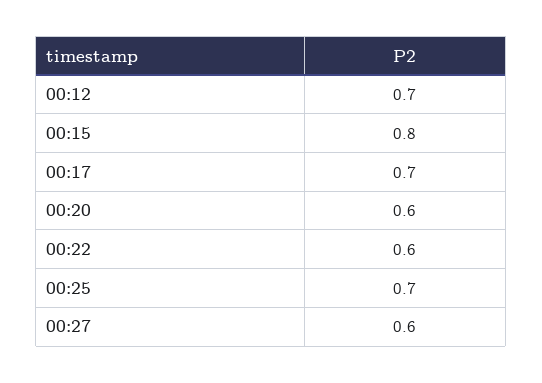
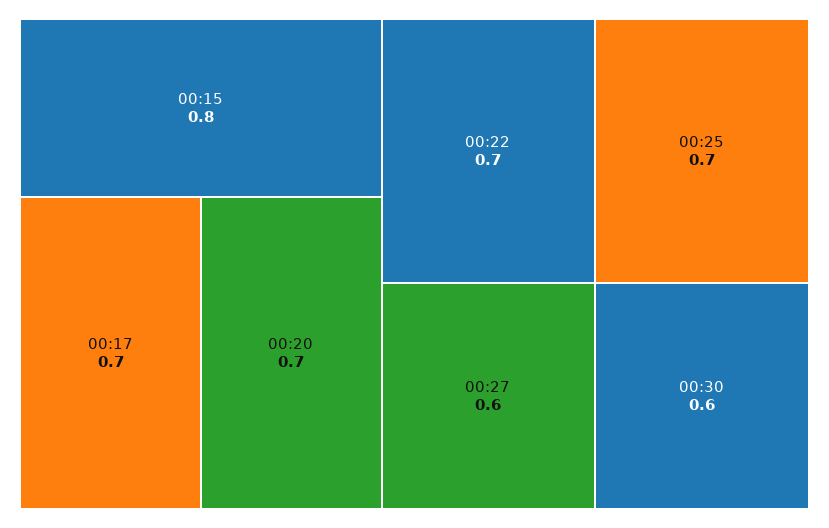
00:12: 0.7 -> none
00:20: 0.6 -> 0.7
00:22: 0.6 -> 0.7
00:30: none -> 0.6

